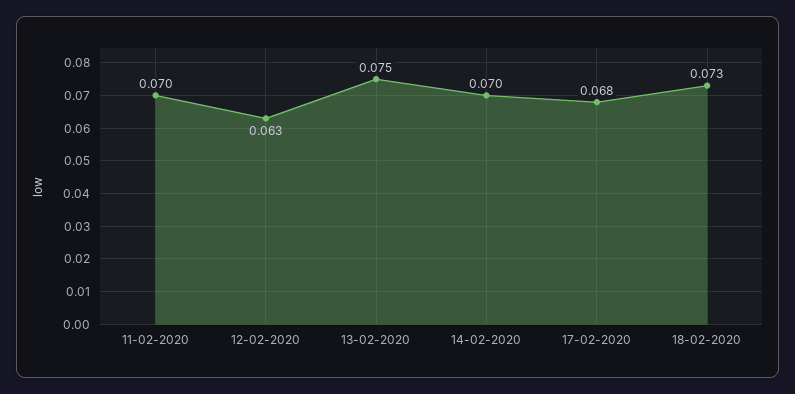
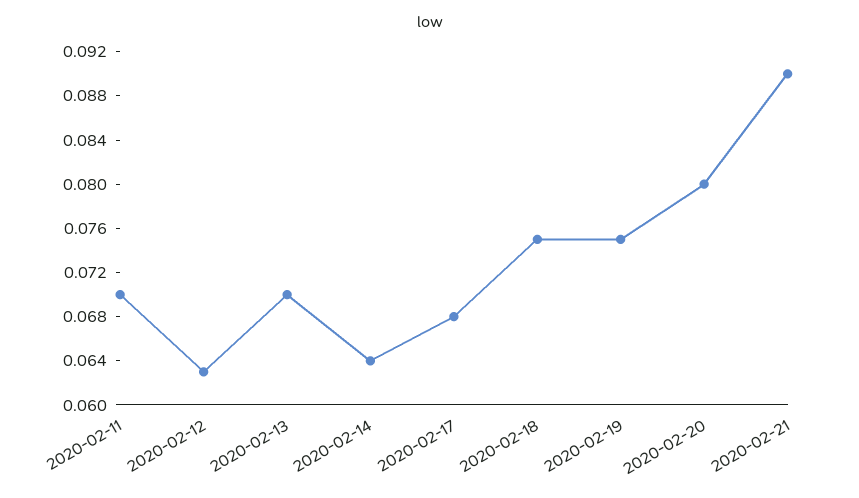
13-02-2020: 0.075 -> 0.07
14-02-2020: 0.07 -> 0.064
18-02-2020: 0.073 -> 0.075
2020-02-19: none -> 0.075
2020-02-20: none -> 0.08
2020-02-21: none -> 0.09

